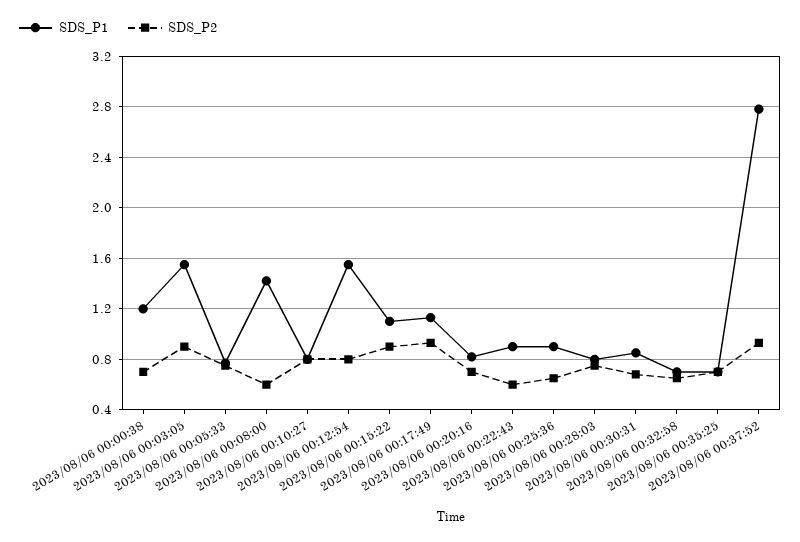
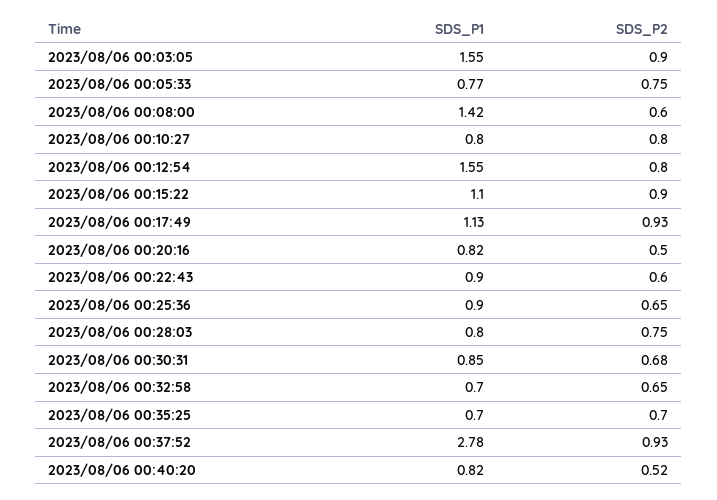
SDS_P1, 2023/08/06 00:00:38: 1.2 -> none
SDS_P2, 2023/08/06 00:00:38: 0.7 -> none
SDS_P2, 2023/08/06 00:20:16: 0.7 -> 0.5
SDS_P1, 2023/08/06 00:40:20: none -> 0.82
SDS_P2, 2023/08/06 00:40:20: none -> 0.52

